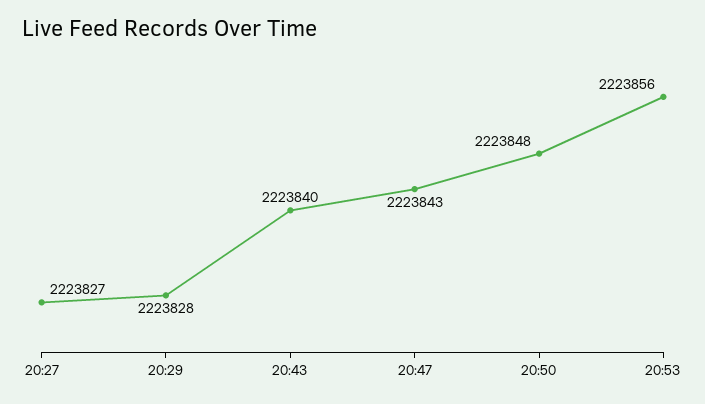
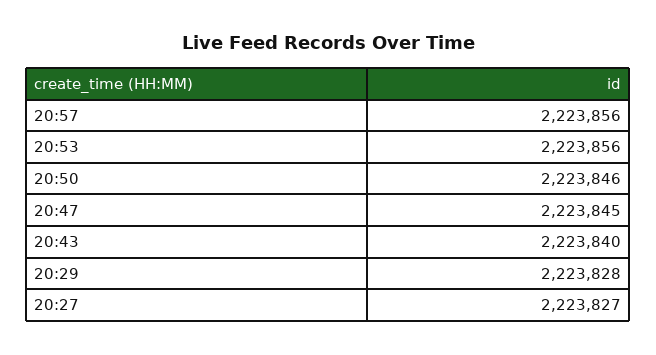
20:47: 2223843 -> 2223845
20:50: 2223848 -> 2223846
20:57: none -> 2223856

